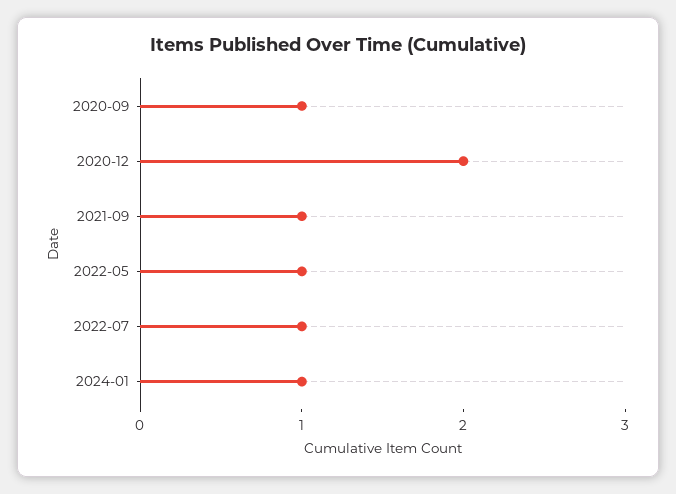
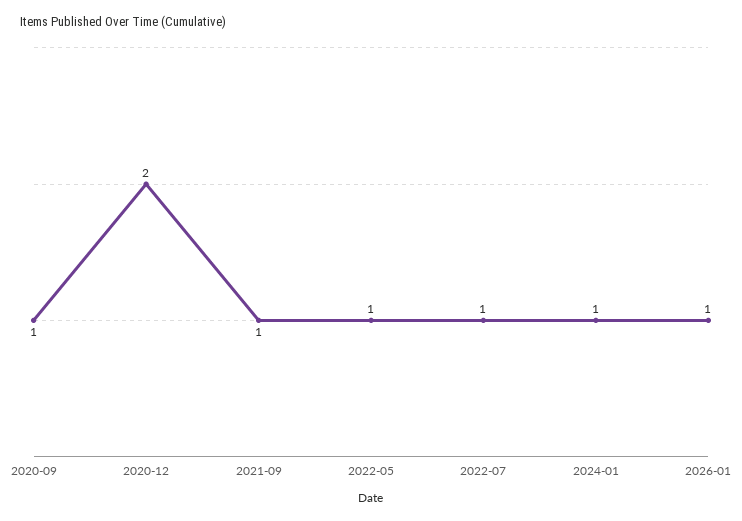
2026-01: none -> 1

